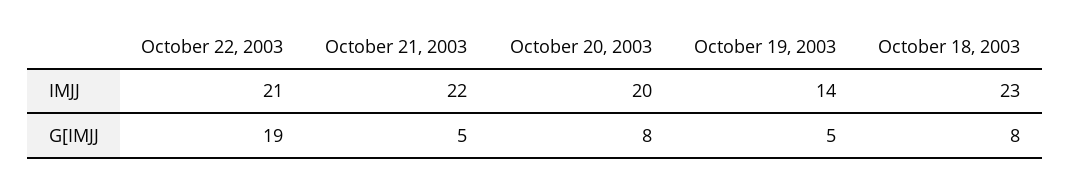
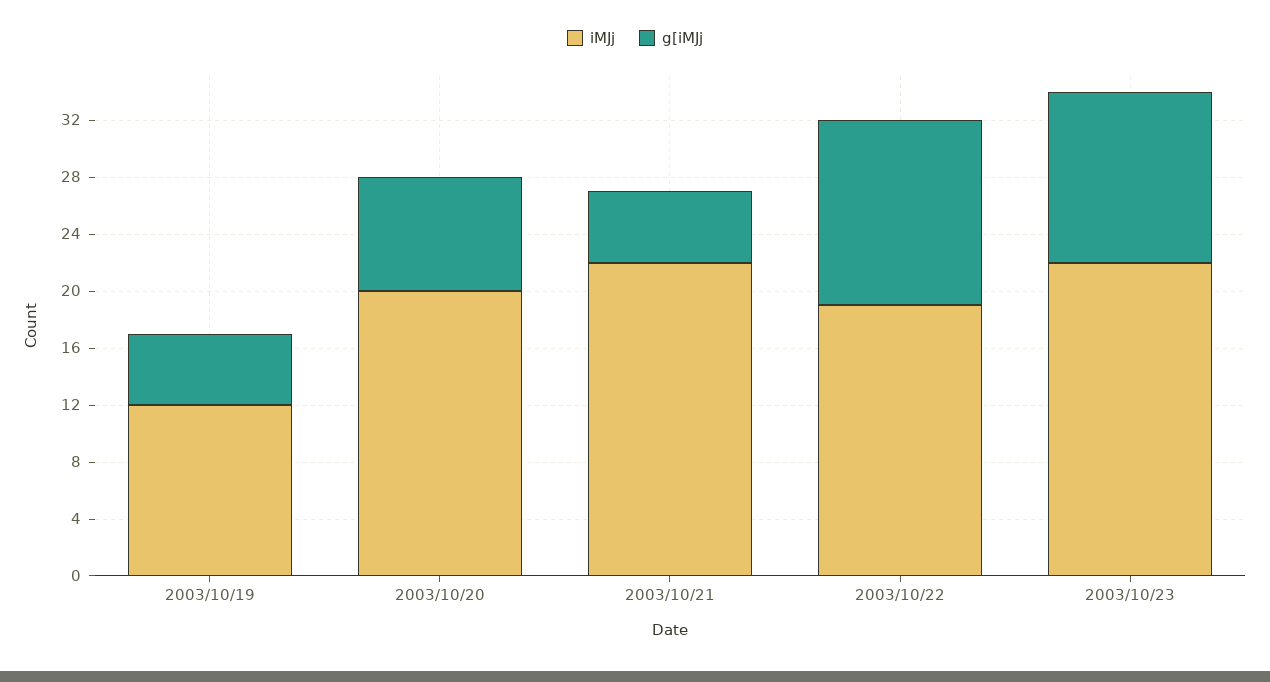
IMJJ, October 22, 2003: 21 -> 19
IMJJ, October 19, 2003: 14 -> 12
IMJJ, October 18, 2003: 23 -> none
G[IMJJ, October 22, 2003: 19 -> 13
G[IMJJ, October 18, 2003: 8 -> none
IMJJ, 2003/10/23: none -> 22
G[IMJJ, 2003/10/23: none -> 12

